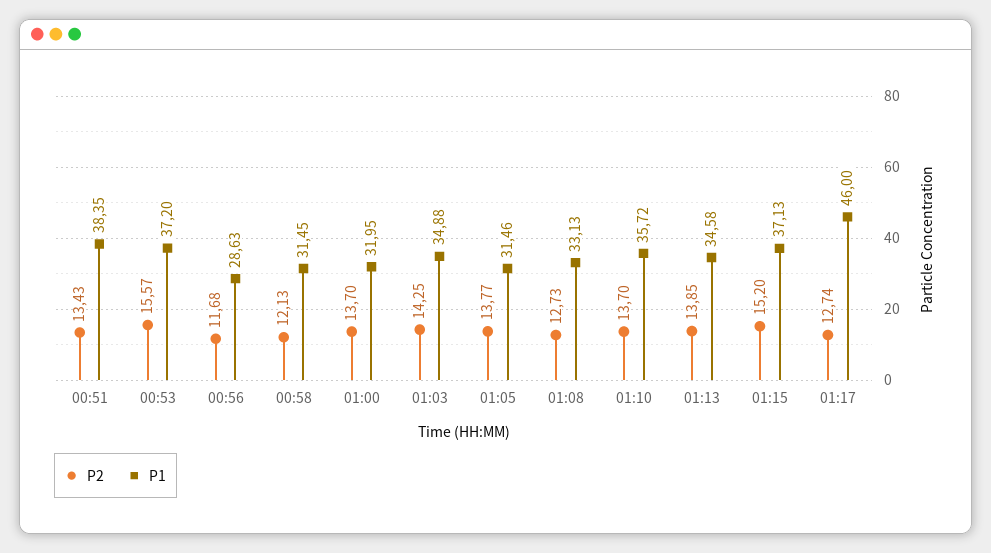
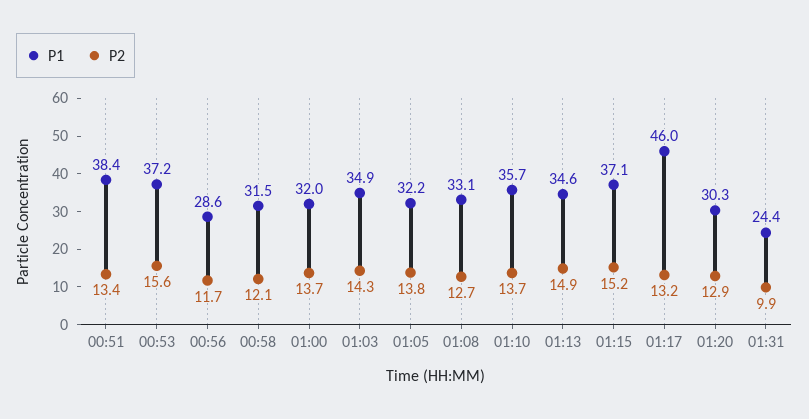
P1, 01:05: 31.46 -> 32.2
P2, 01:13: 13.85 -> 14.9
P2, 01:17: 12.74 -> 13.2
P1, 01:20: none -> 30.3
P2, 01:20: none -> 12.9
P1, 01:31: none -> 24.4
P2, 01:31: none -> 9.9

